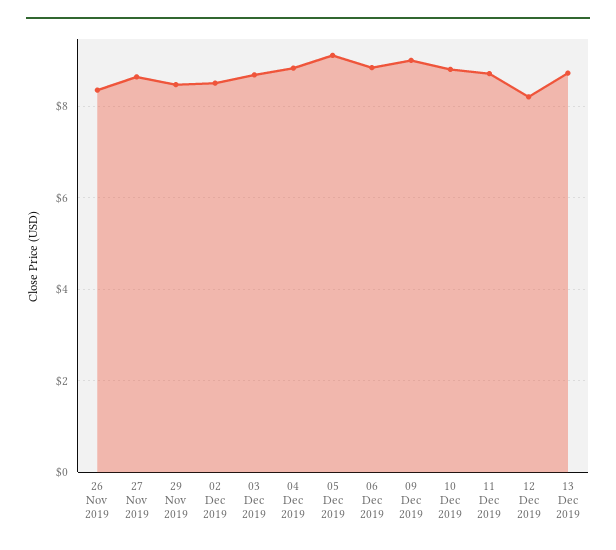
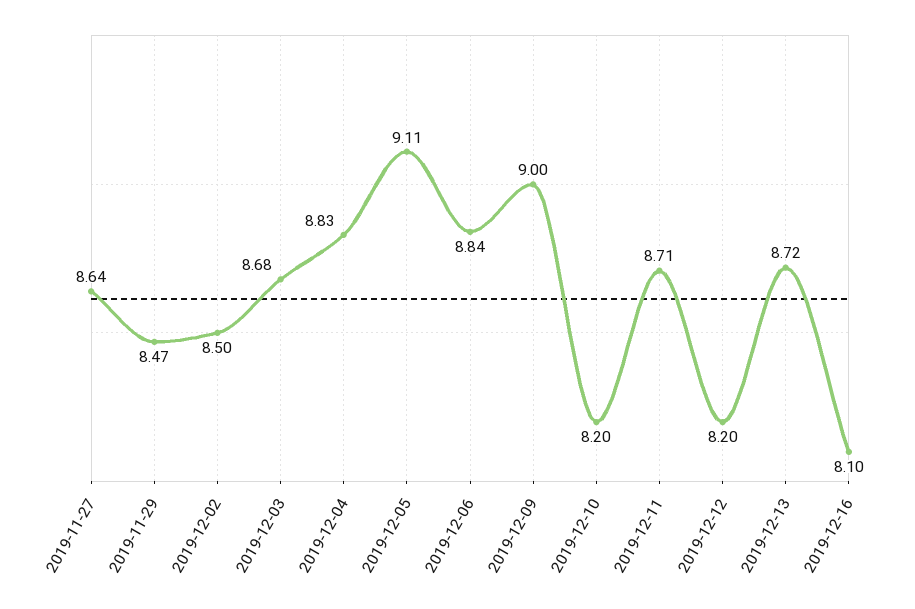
26 Nov 2019: 8.4 -> none
10 Dec 2019: 8.8 -> 8.2
2019-12-16: none -> 8.1

